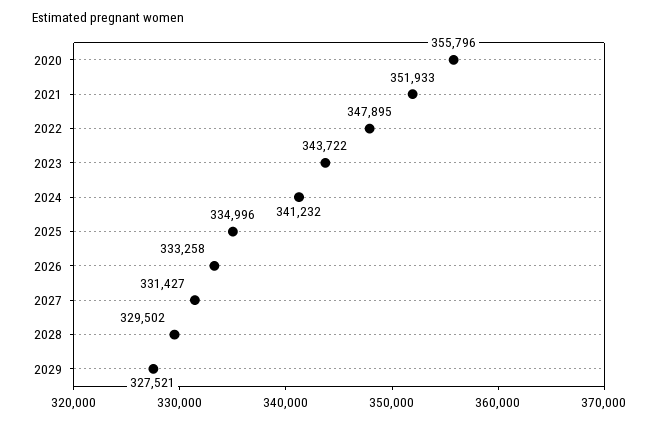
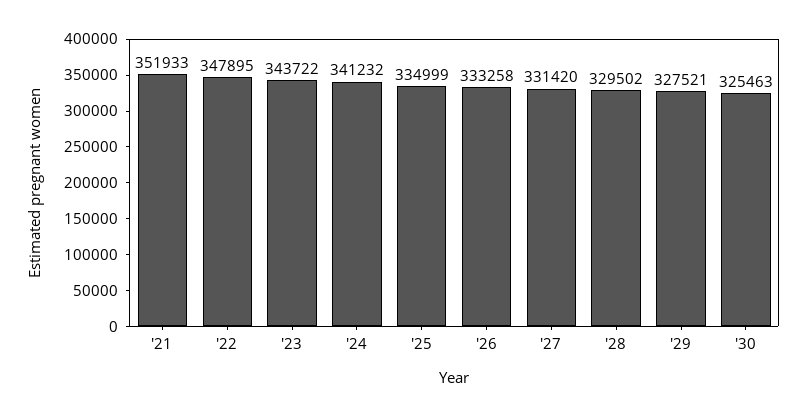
2020: 355796 -> none
2025: 334996 -> 334999
2027: 331427 -> 331420
'30: none -> 325463

